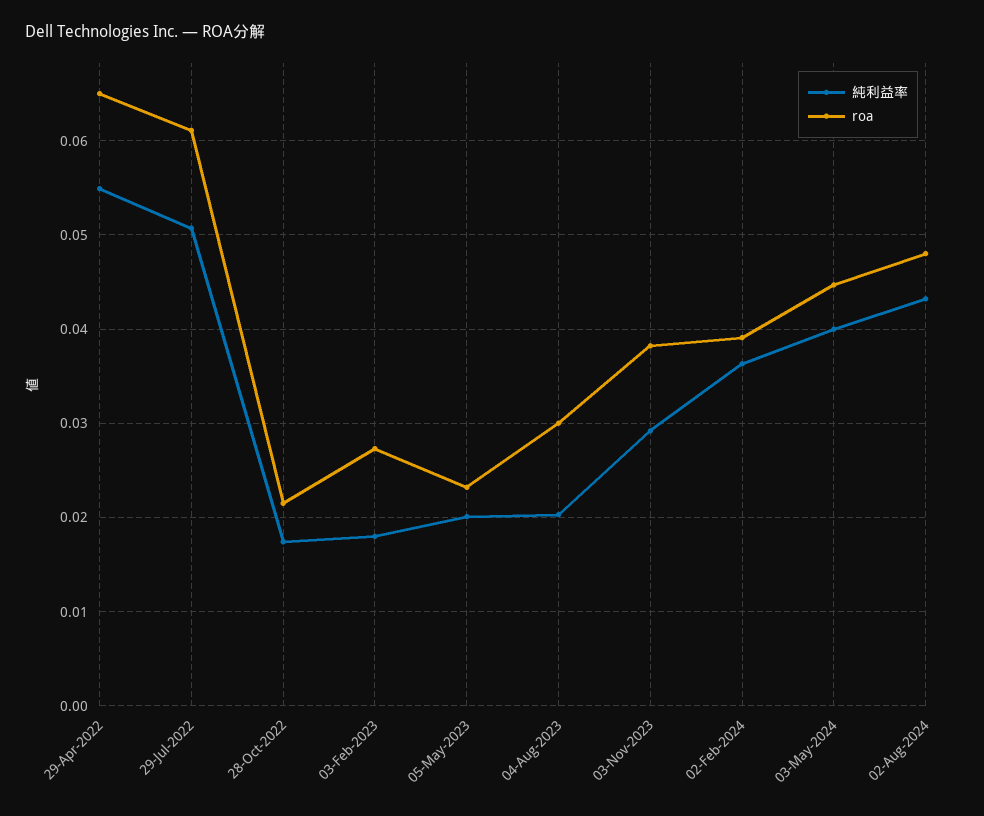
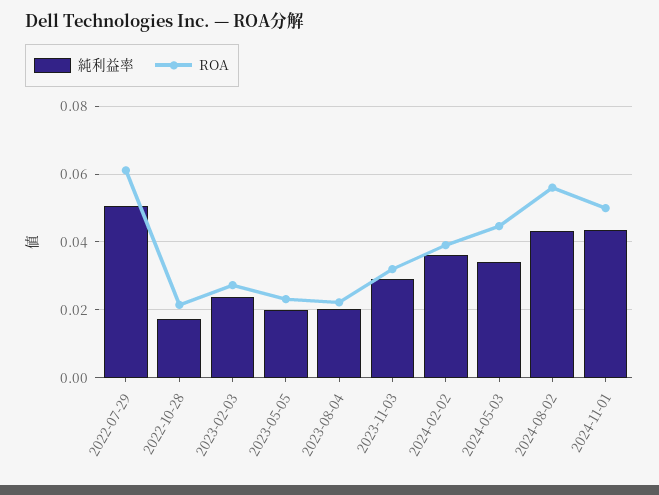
純利益率, 29-Apr-2022: 0.055 -> none
roa, 29-Apr-2022: 0.065 -> none
純利益率, 03-Feb-2023: 0.018 -> 0.024
roa, 04-Aug-2023: 0.03 -> 0.022
roa, 03-Nov-2023: 0.038 -> 0.032
純利益率, 03-May-2024: 0.04 -> 0.034
roa, 02-Aug-2024: 0.048 -> 0.056
純利益率, 2024-11-01: none -> 0.044
roa, 2024-11-01: none -> 0.05

